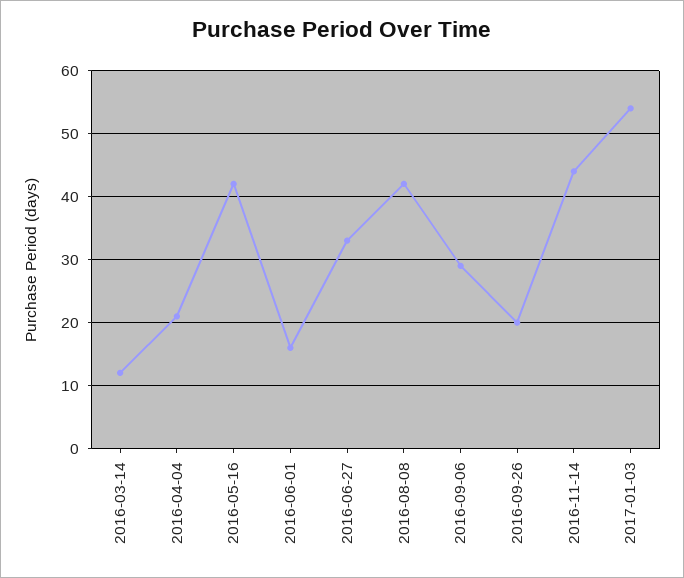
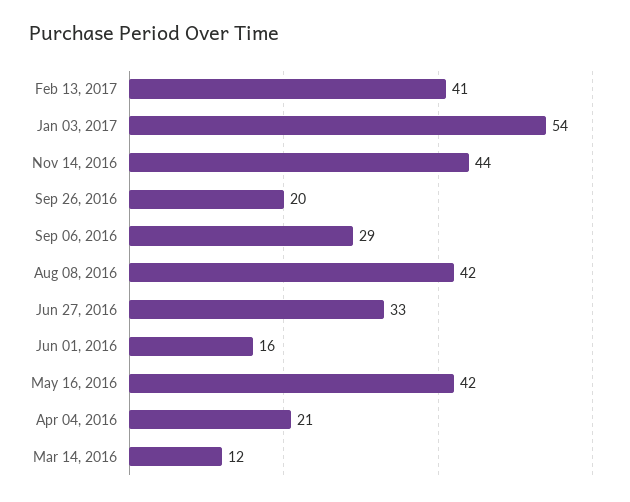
Feb 13, 2017: none -> 41

